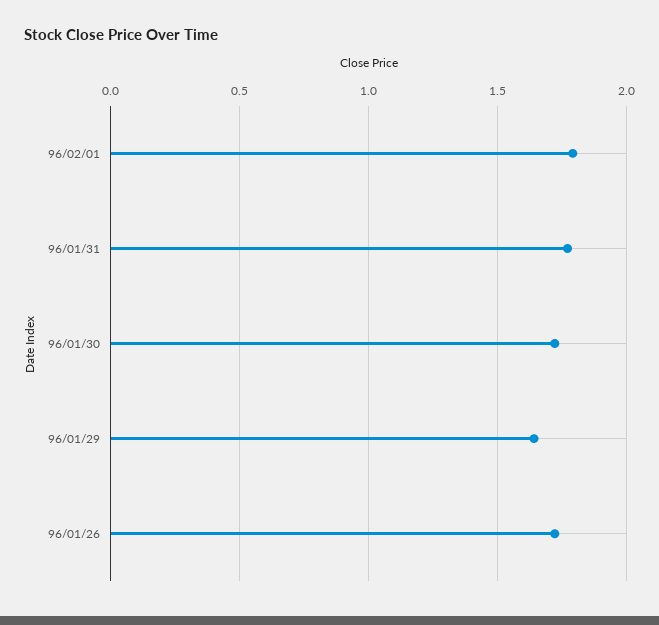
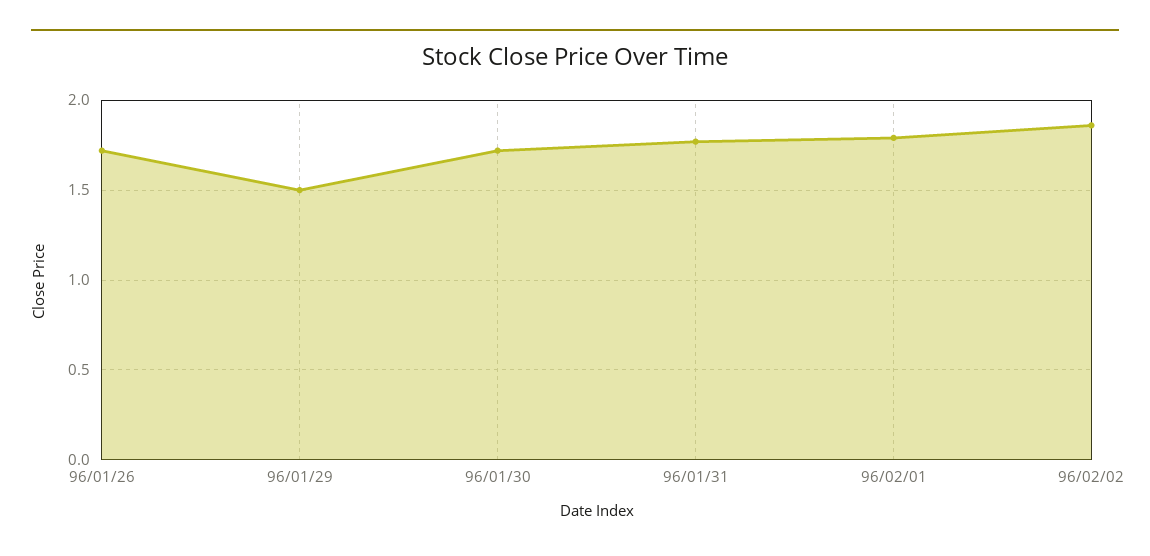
96/01/29: 1.65 -> 1.5
96/02/02: none -> 1.85

